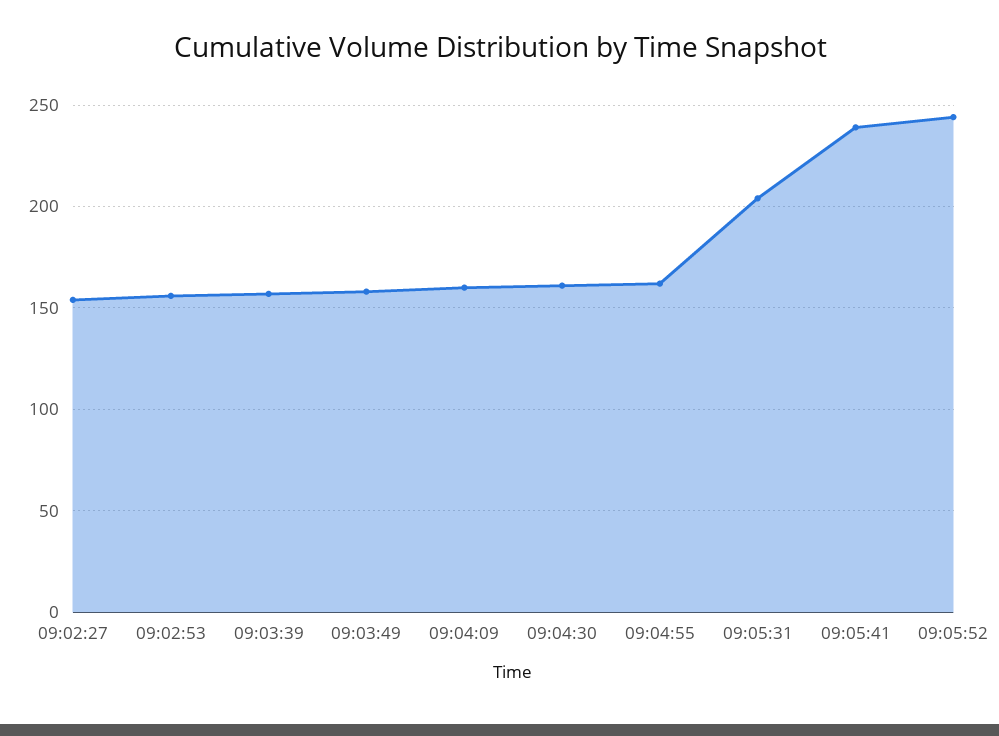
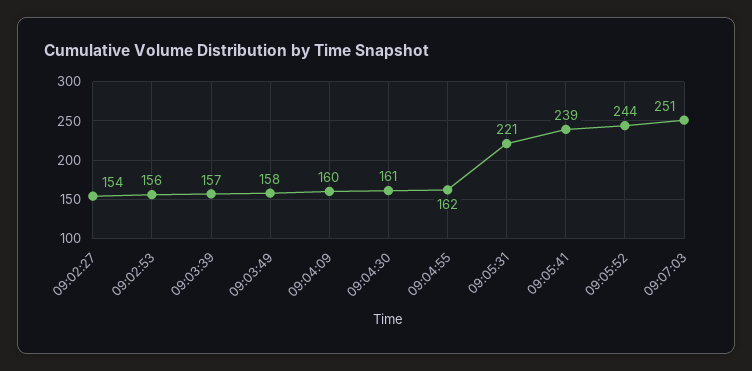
09:05:31: 205 -> 221
09:07:03: none -> 251

